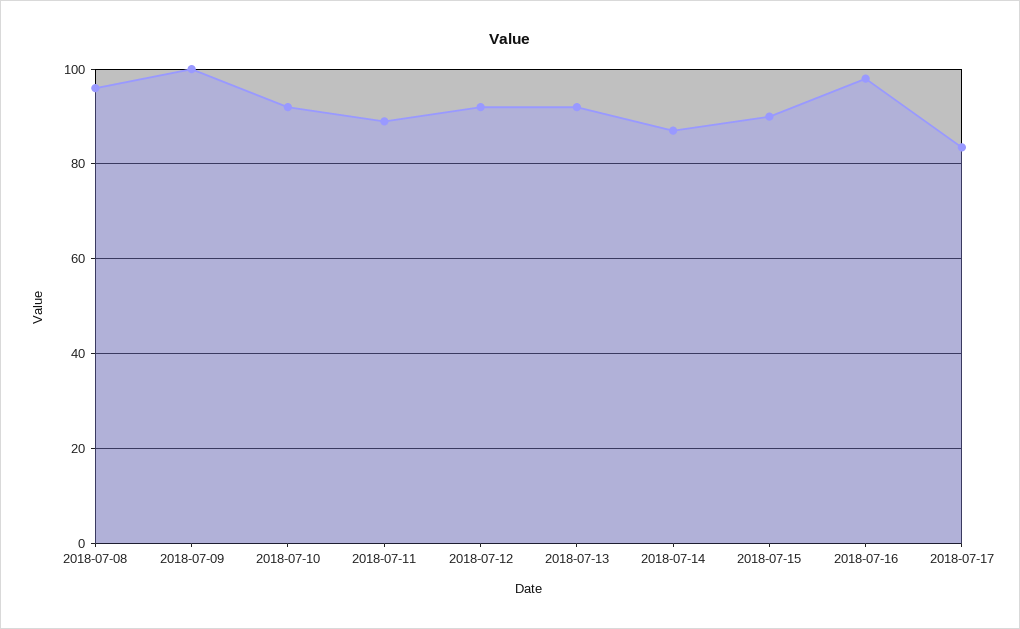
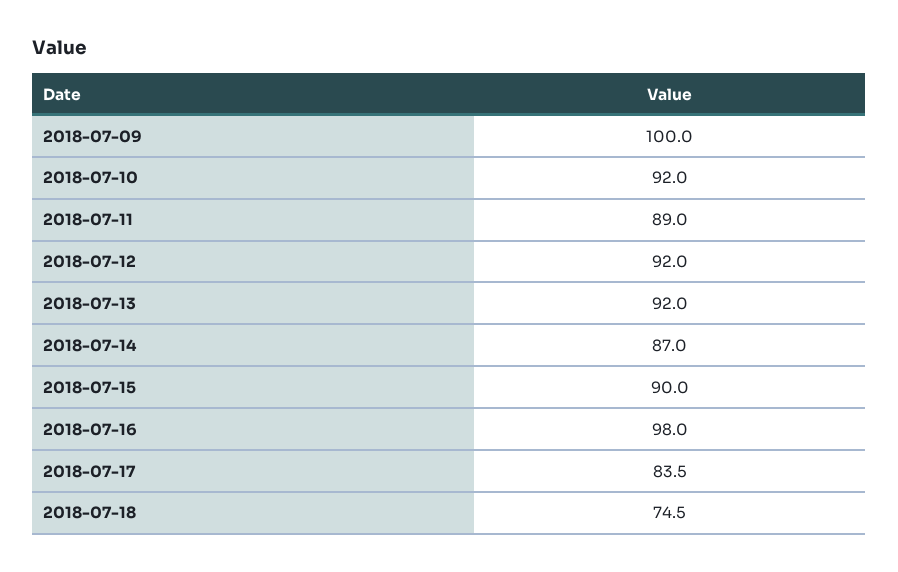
2018-07-08: 96 -> none
2018-07-18: none -> 74.5

